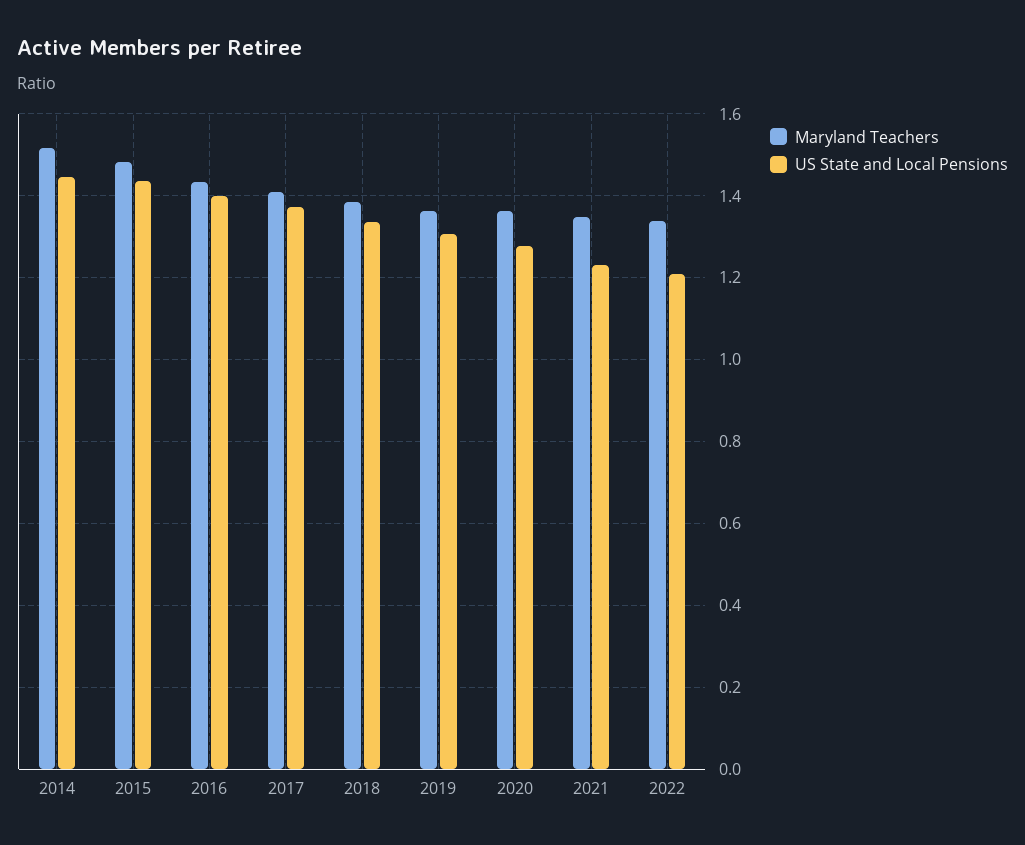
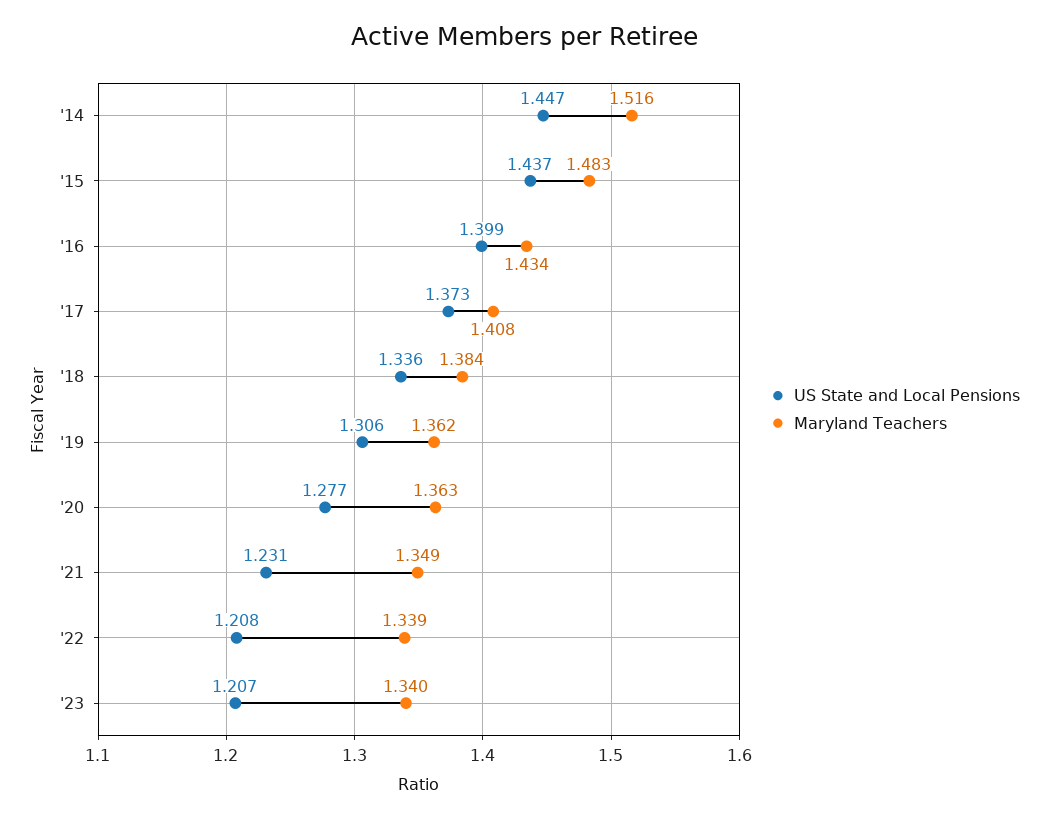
US State and Local Pensions, '23: none -> 1.207
Maryland Teachers, '23: none -> 1.34

